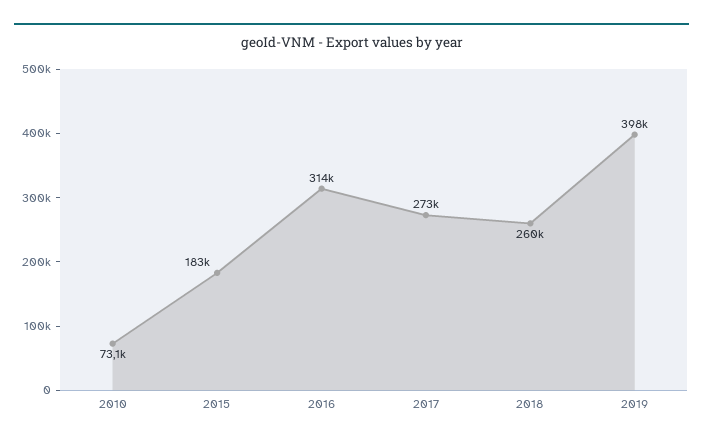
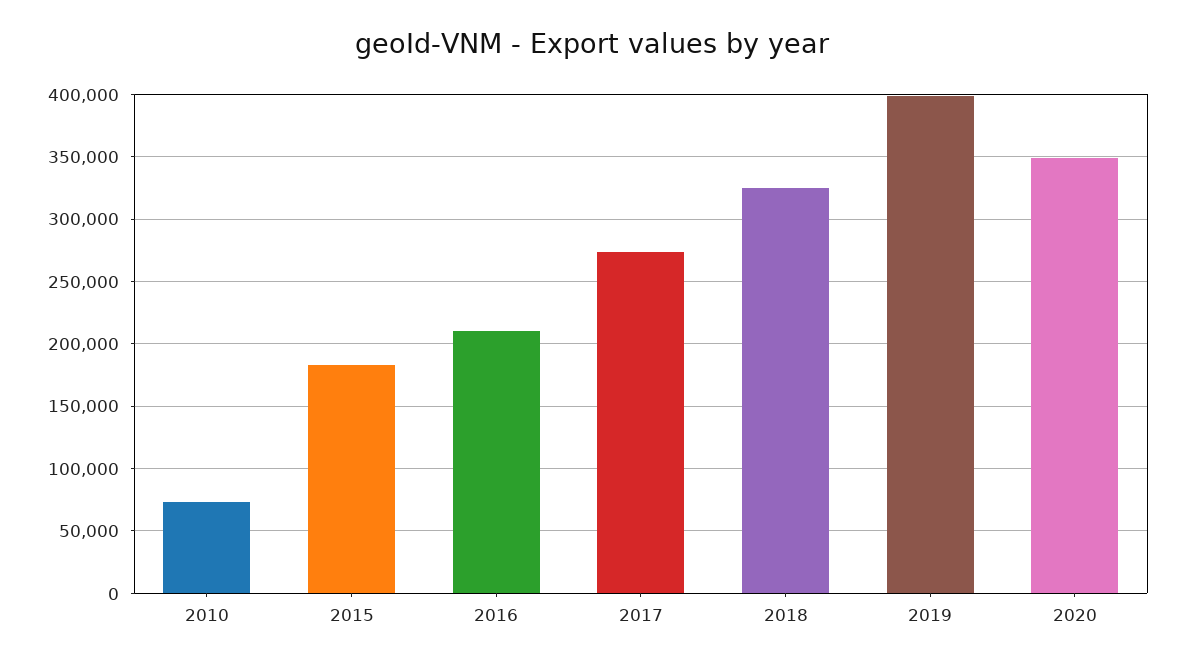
2016: 314000 -> 210000
2018: 260000 -> 325000
2020: none -> 350000

